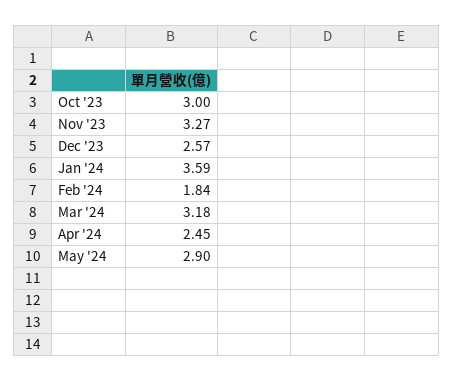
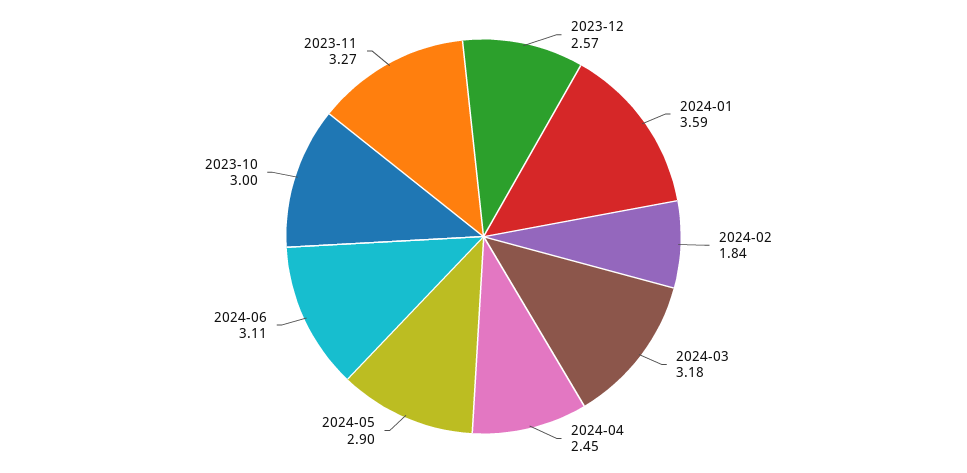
2024-06: none -> 3.11

